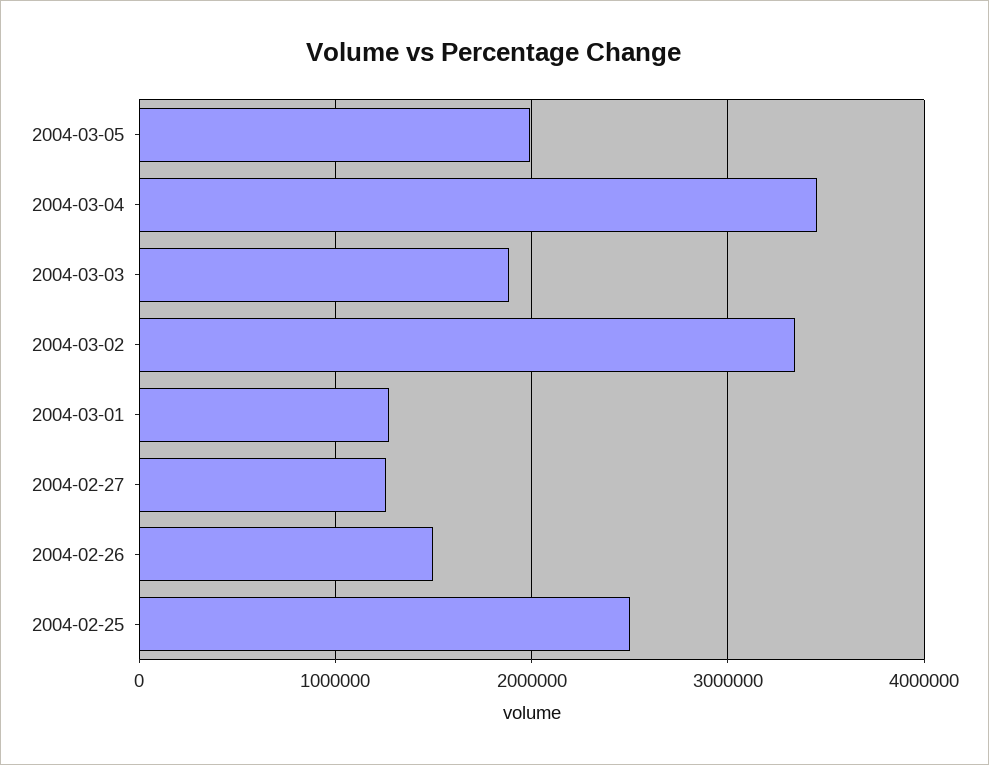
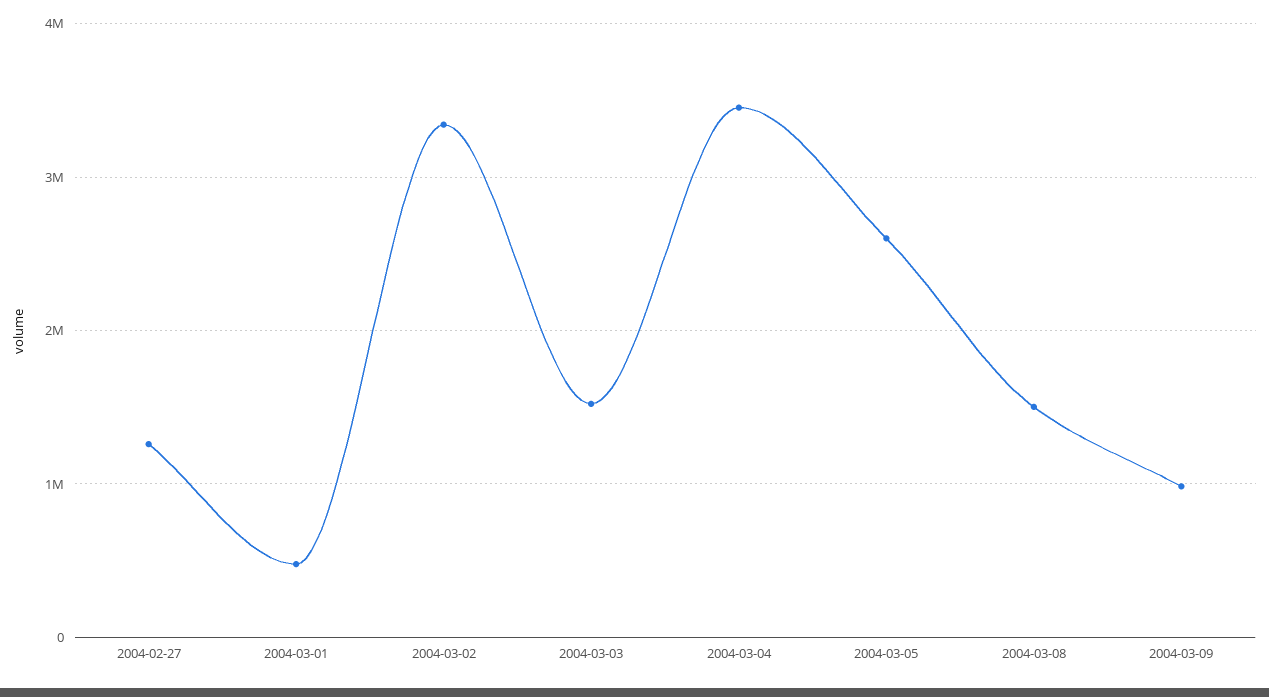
2004-03-05: 2000000 -> 2600000
2004-03-03: 1900000 -> 1500000
2004-03-01: 1300000 -> 500000
2004-02-26: 1500000 -> none
2004-02-25: 2500000 -> none
2004-03-08: none -> 1500000
2004-03-09: none -> 1000000

